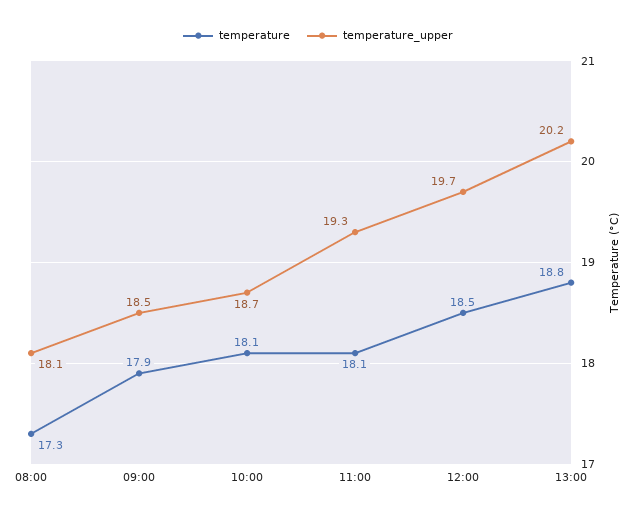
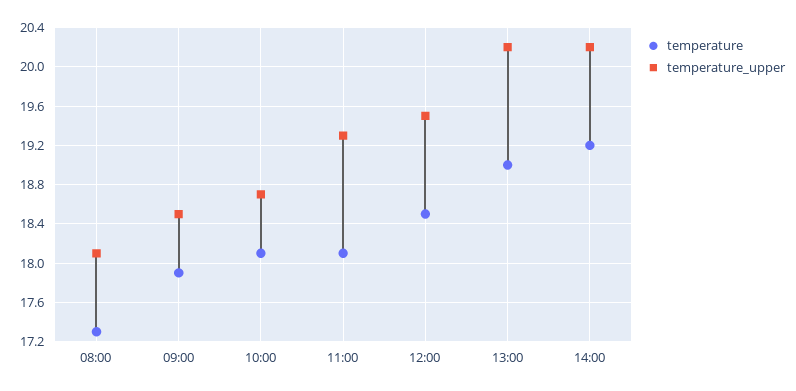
temperature_upper, 12:00: 19.7 -> 19.5
temperature, 13:00: 18.8 -> 19
temperature, 14:00: none -> 19.2
temperature_upper, 14:00: none -> 20.2

